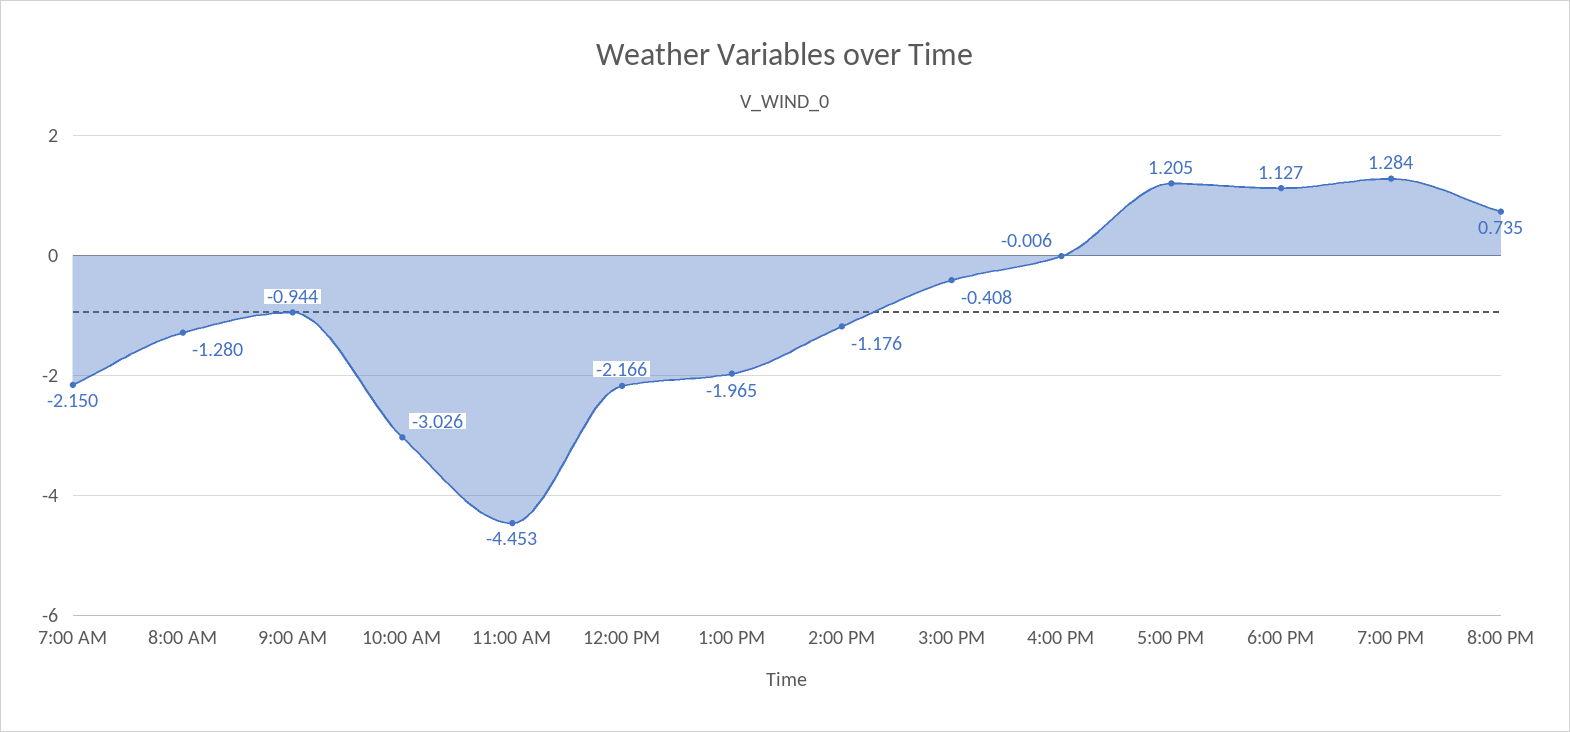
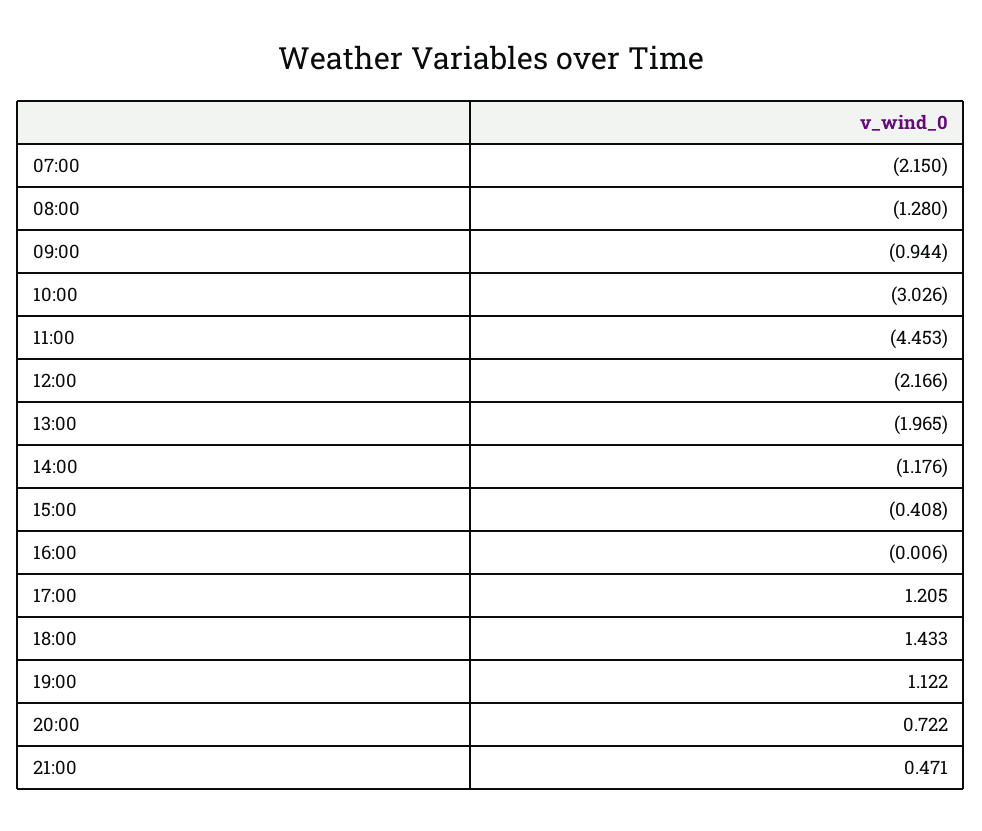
6:00 PM: 1.127 -> 1.433
7:00 PM: 1.284 -> 1.122
8:00 PM: 0.735 -> 0.722
21:00: none -> 0.471

